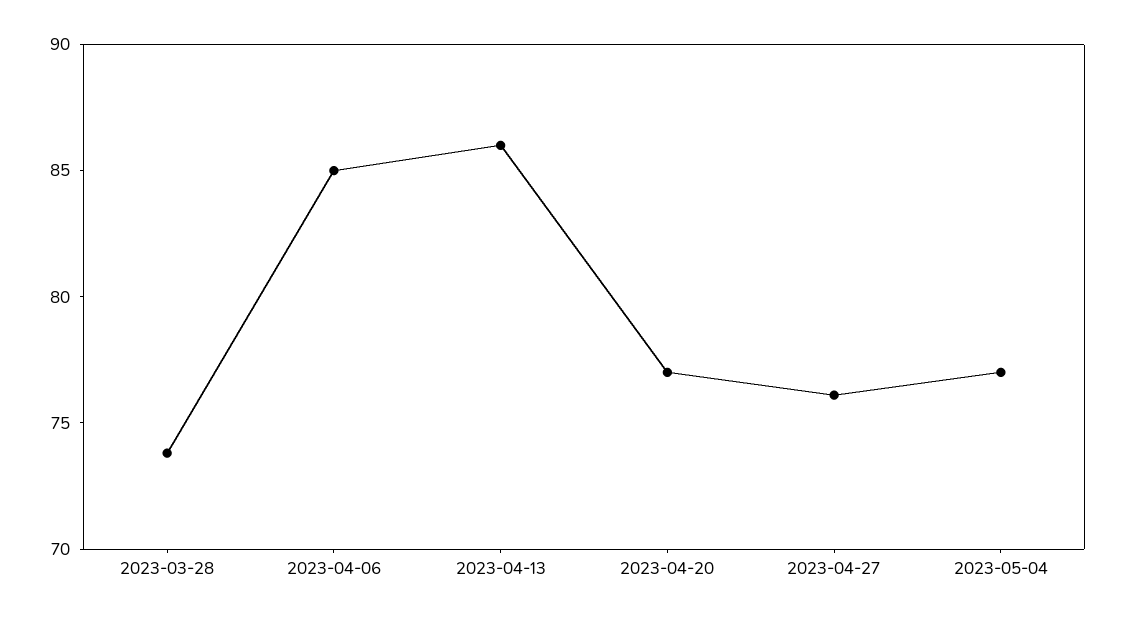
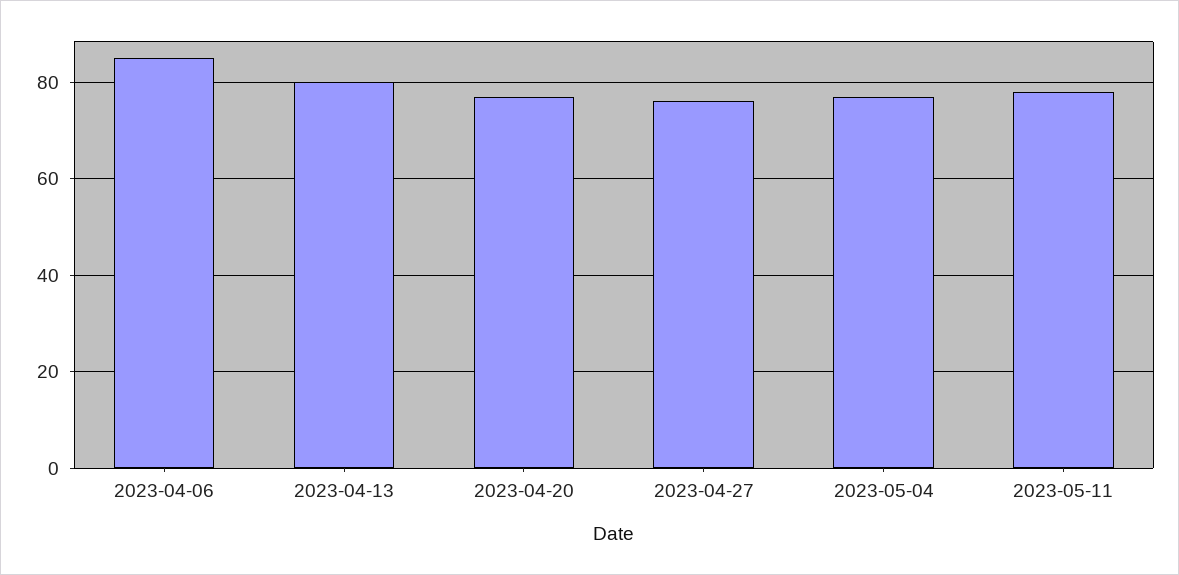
2023-03-28: 74 -> none
2023-04-13: 86 -> 80
2023-05-11: none -> 78

